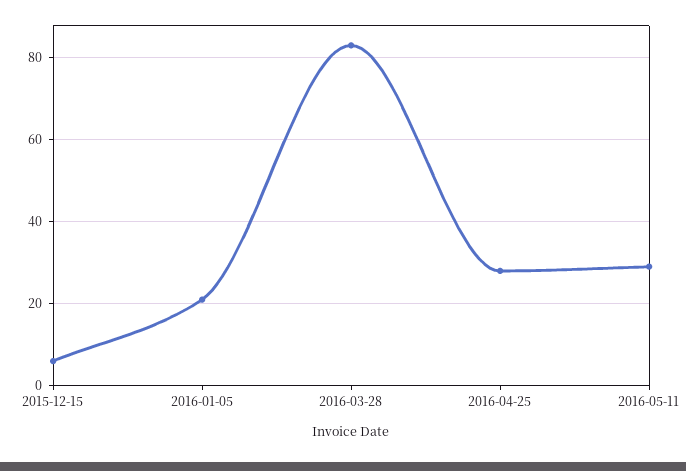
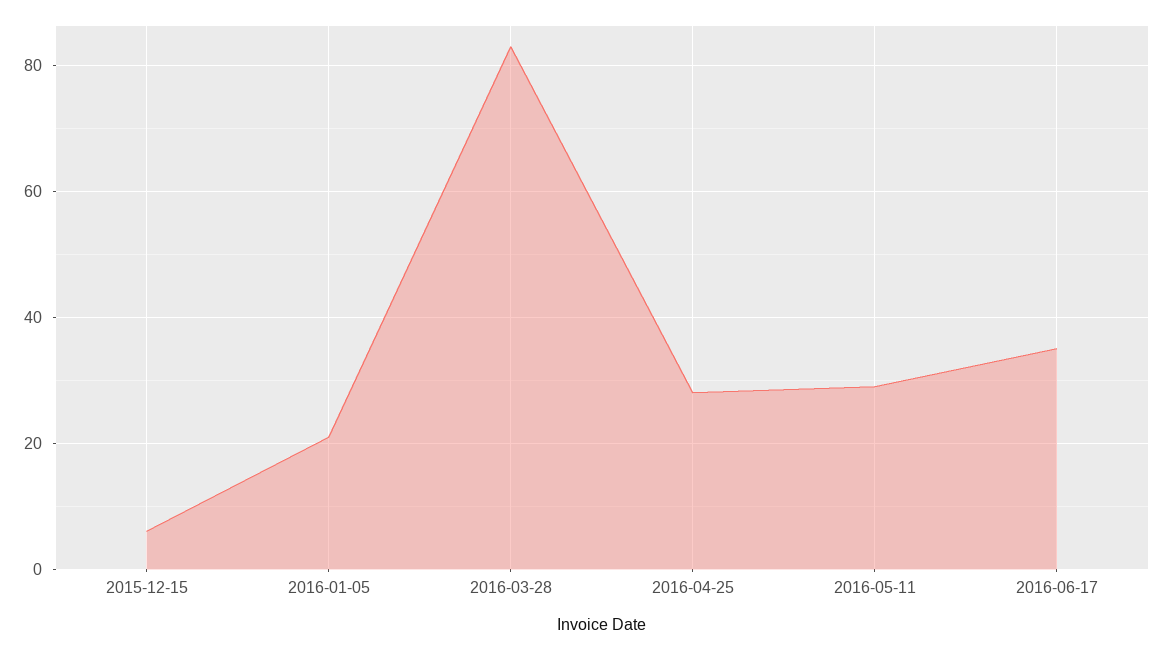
2016-06-17: none -> 35

